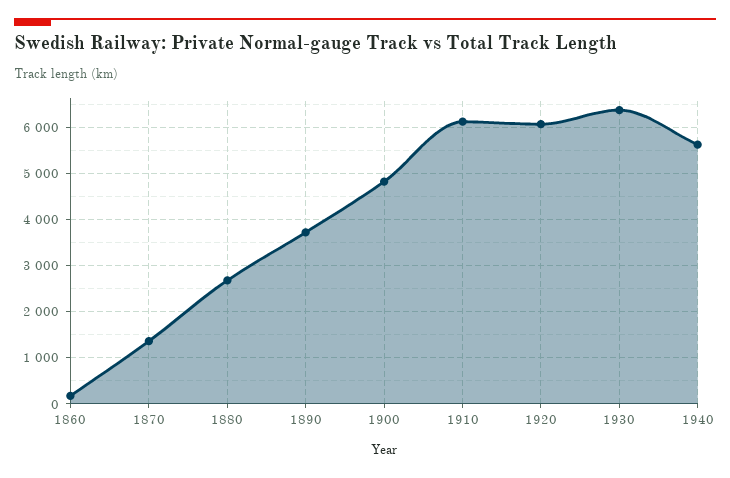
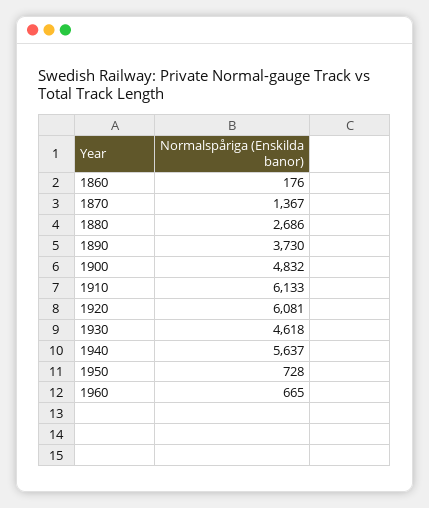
1930: 6400 -> 4618
1950: none -> 728
1960: none -> 665

